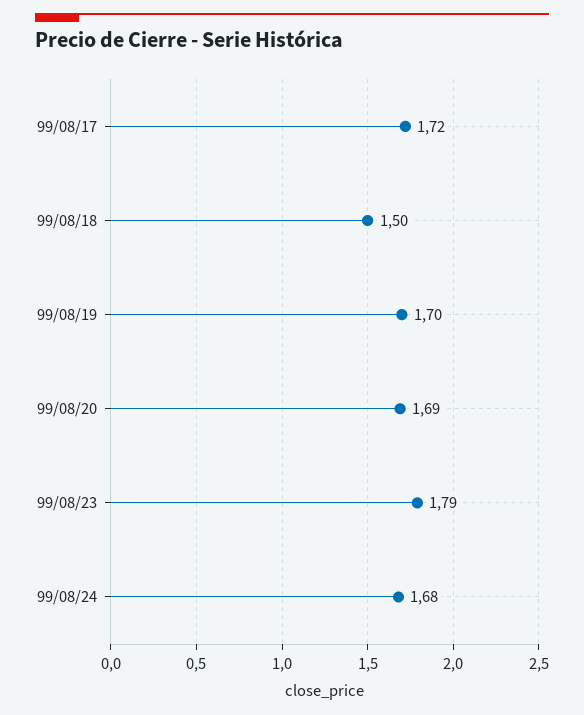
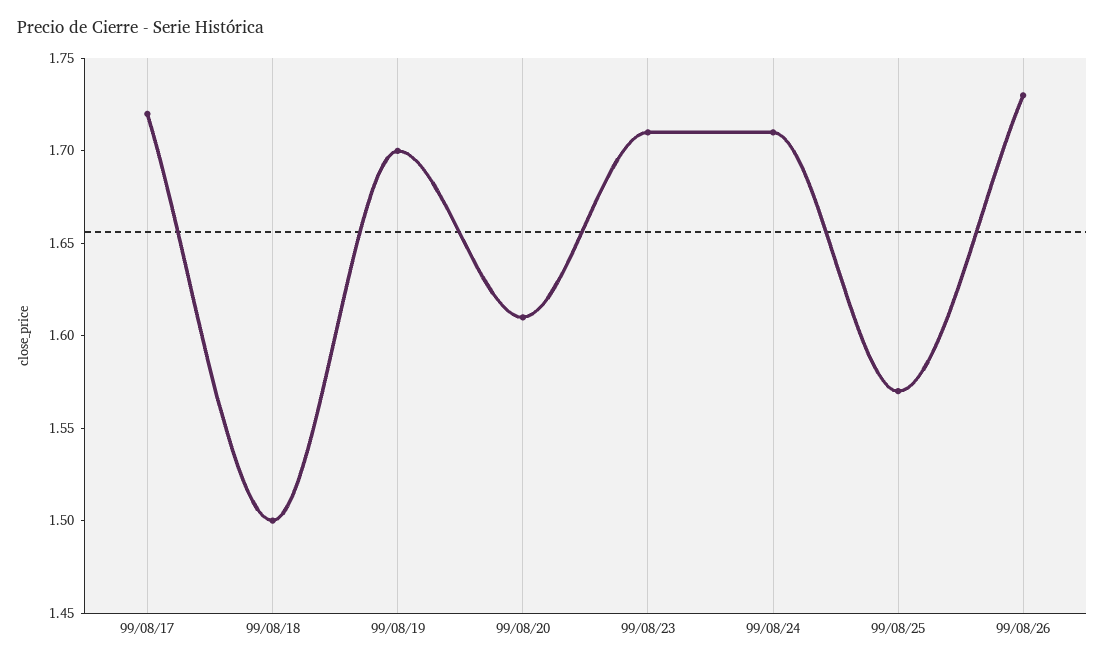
99/08/20: 1.69 -> 1.61
99/08/23: 1.79 -> 1.71
99/08/24: 1.68 -> 1.71
99/08/25: none -> 1.57
99/08/26: none -> 1.73

